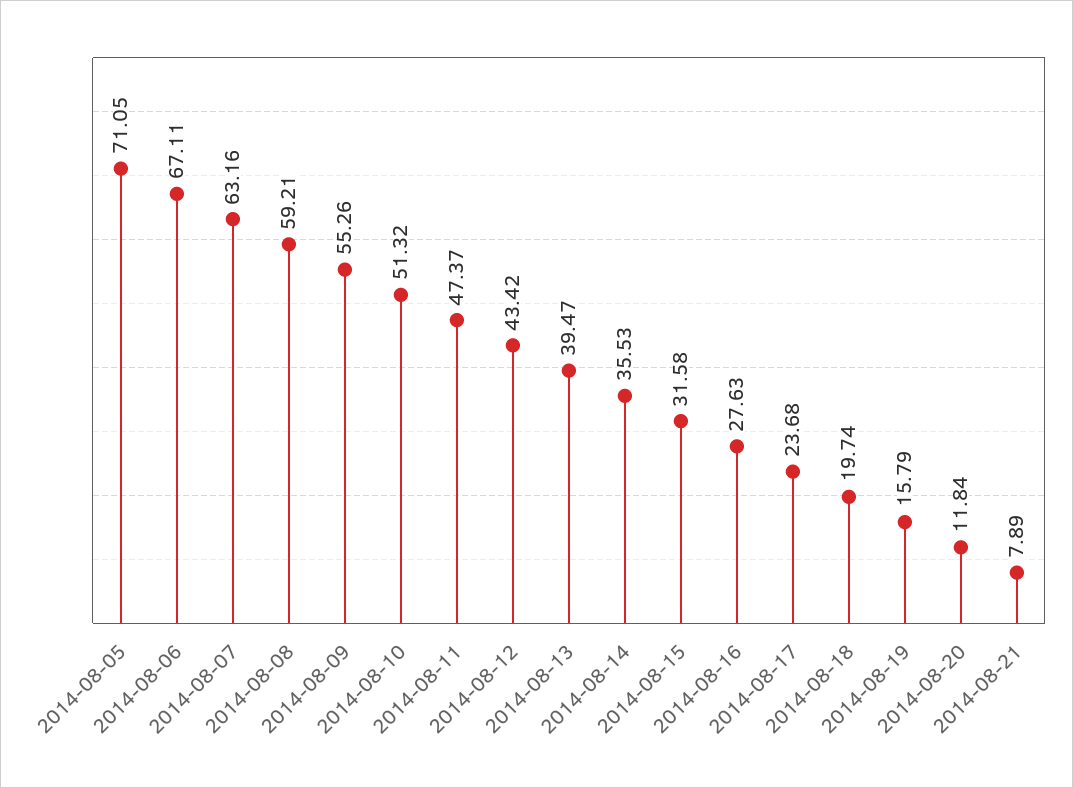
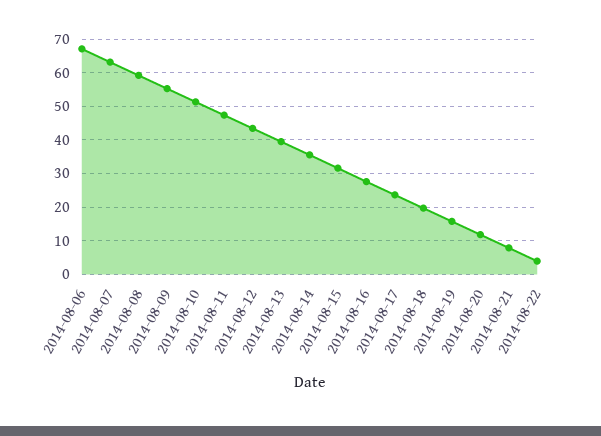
2014-08-05: 71.05 -> none
2014-08-22: none -> 4

